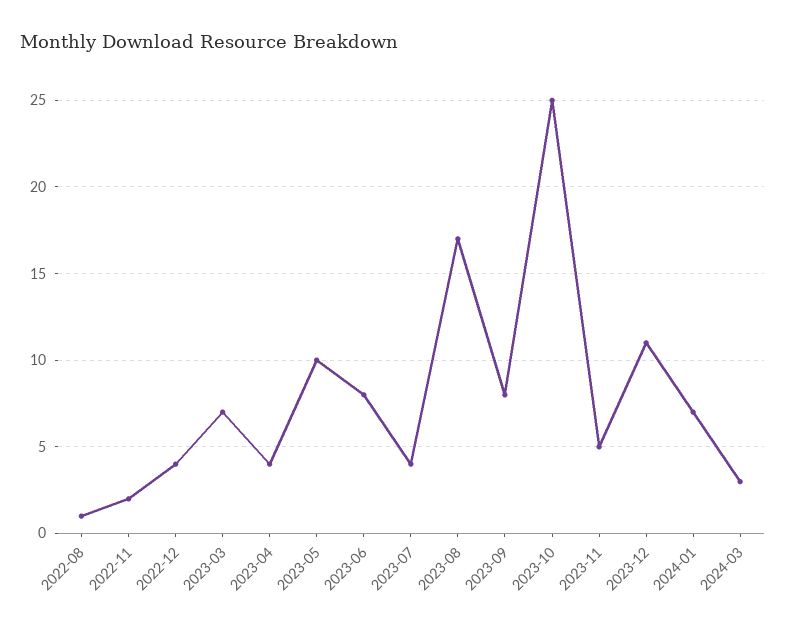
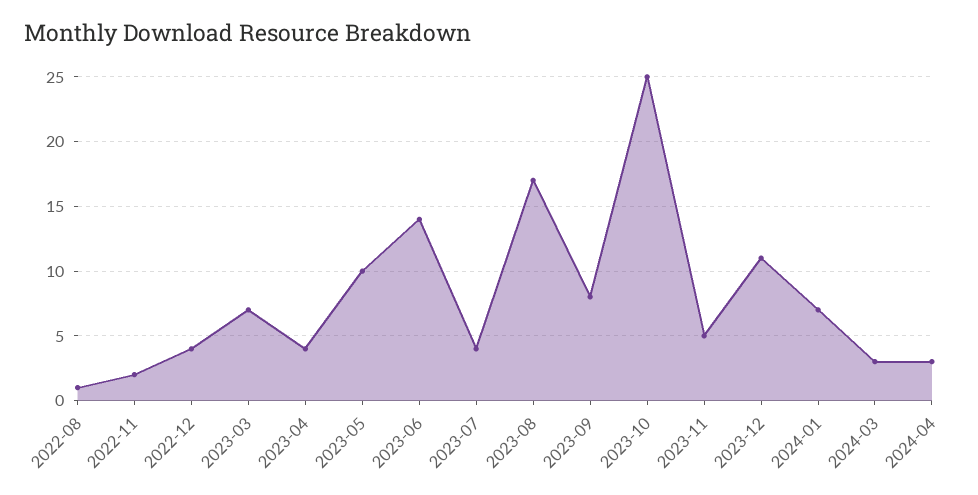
2023-06: 8 -> 14
2024-04: none -> 3

